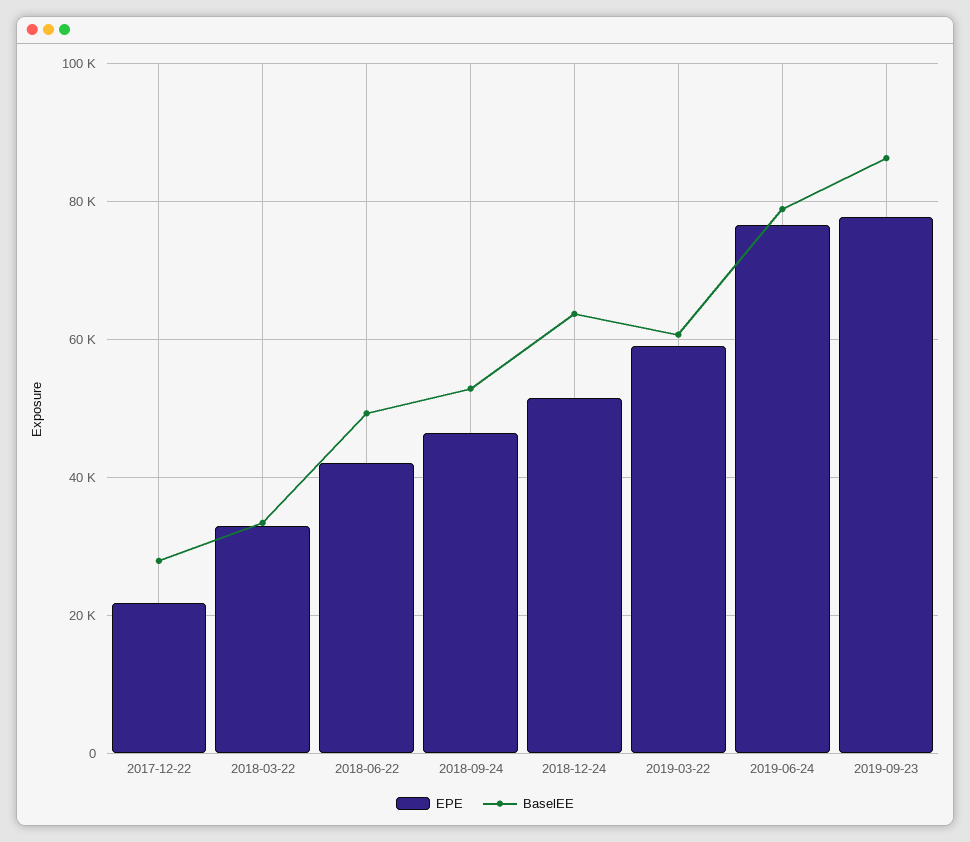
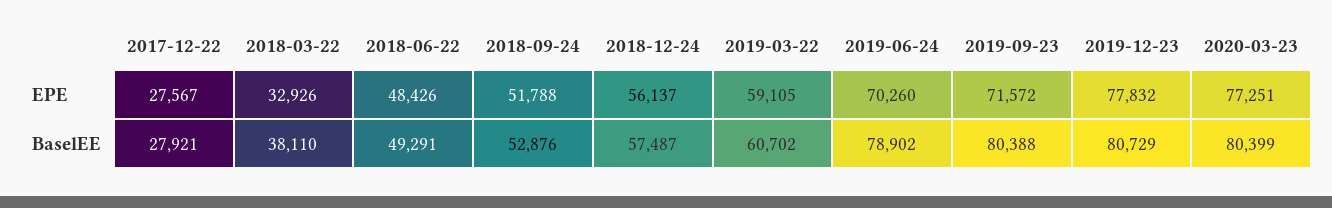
EPE, 2017-12-22: 22000 -> 27567
BaselEE, 2018-03-22: 34000 -> 38110
EPE, 2018-06-22: 42000 -> 48426
EPE, 2018-09-24: 46000 -> 51788
EPE, 2018-12-24: 52000 -> 56137
BaselEE, 2018-12-24: 64000 -> 57487
EPE, 2019-06-24: 76000 -> 70260
EPE, 2019-09-23: 78000 -> 71572
BaselEE, 2019-09-23: 86000 -> 80388
EPE, 2019-12-23: none -> 77832
EPE, 2020-03-23: none -> 77251
BaselEE, 2019-12-23: none -> 80729
BaselEE, 2020-03-23: none -> 80399

